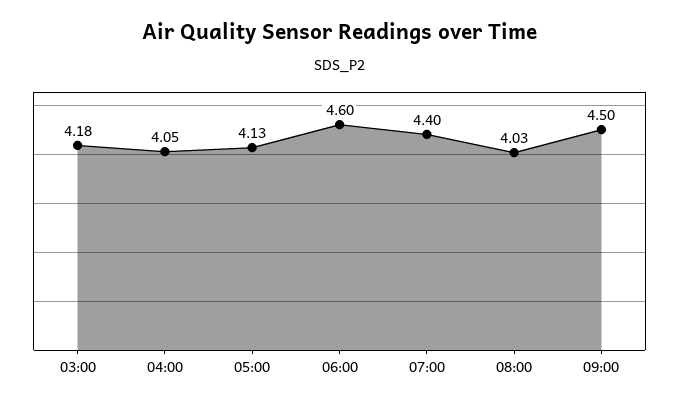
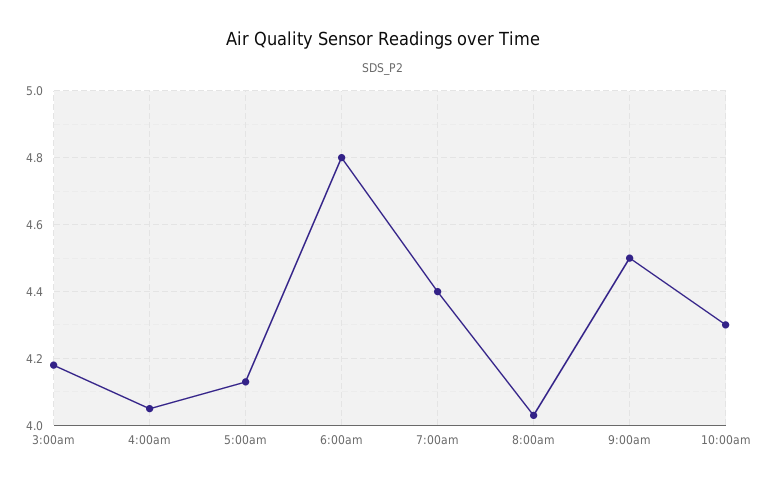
06:00: 4.6 -> 4.8
10:00am: none -> 4.3

